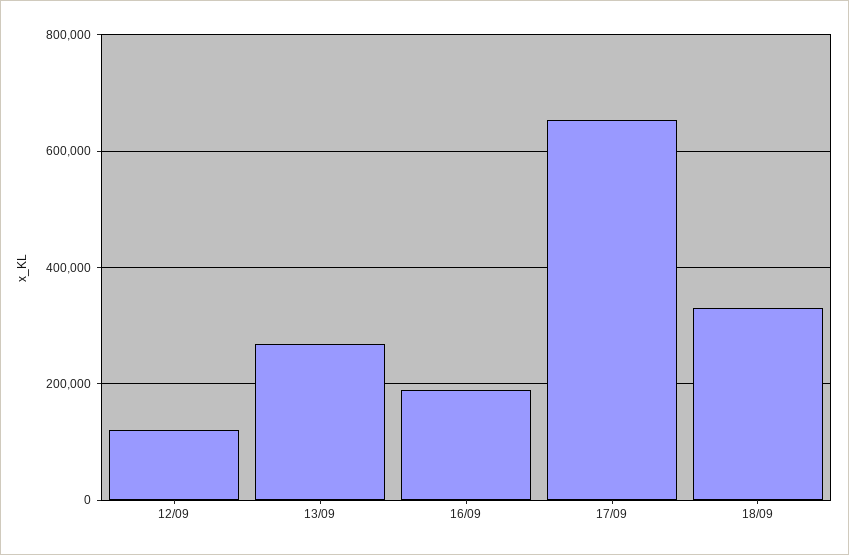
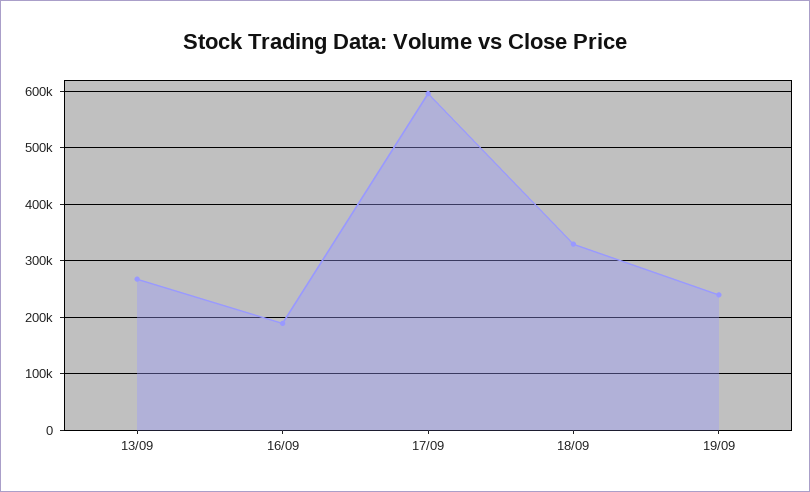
12/09: 120000 -> none
17/09: 660000 -> 600000
19/09: none -> 240000

